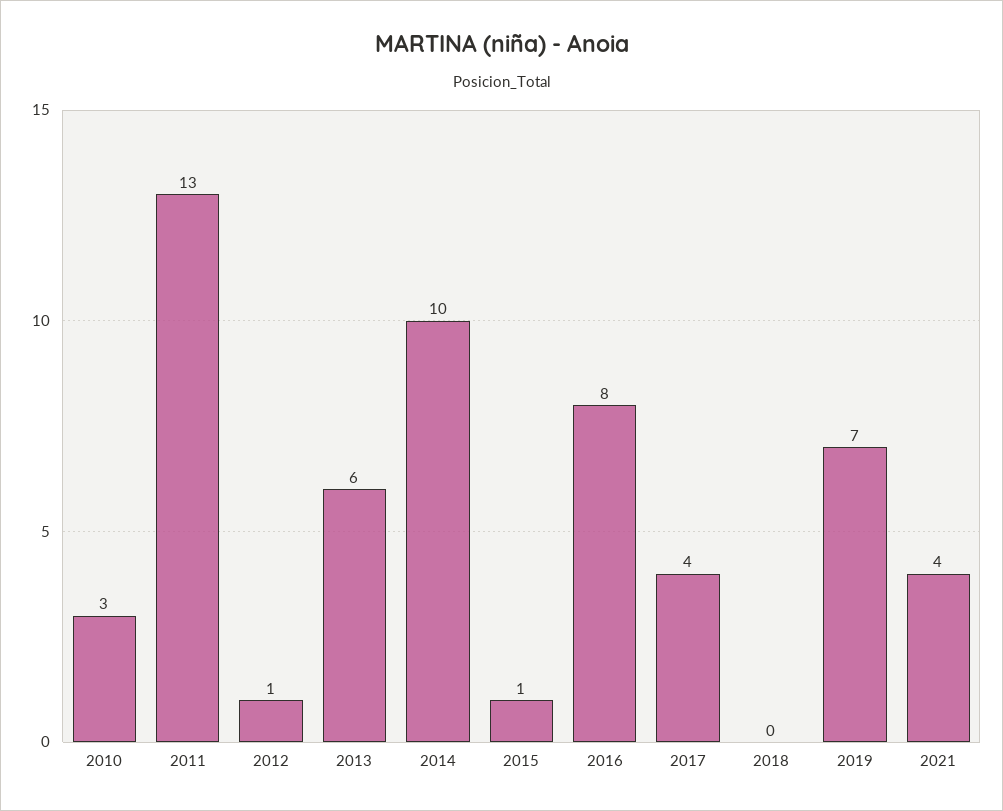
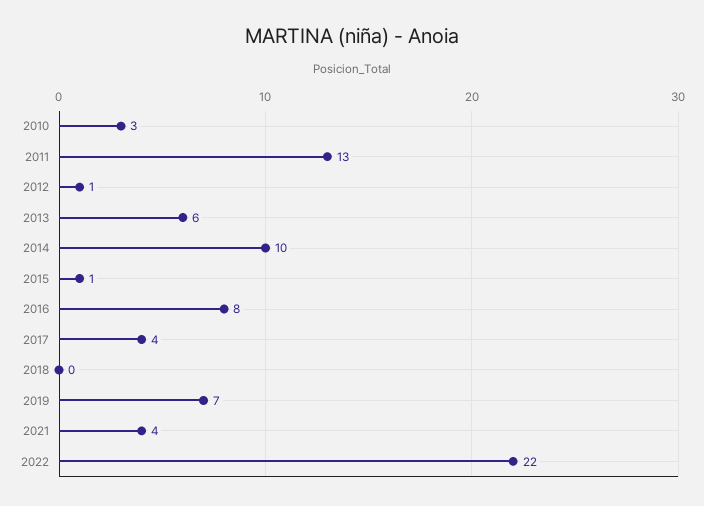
2022: none -> 22

